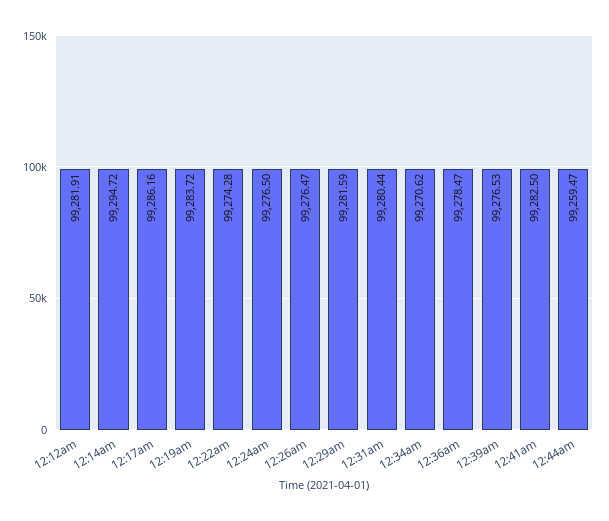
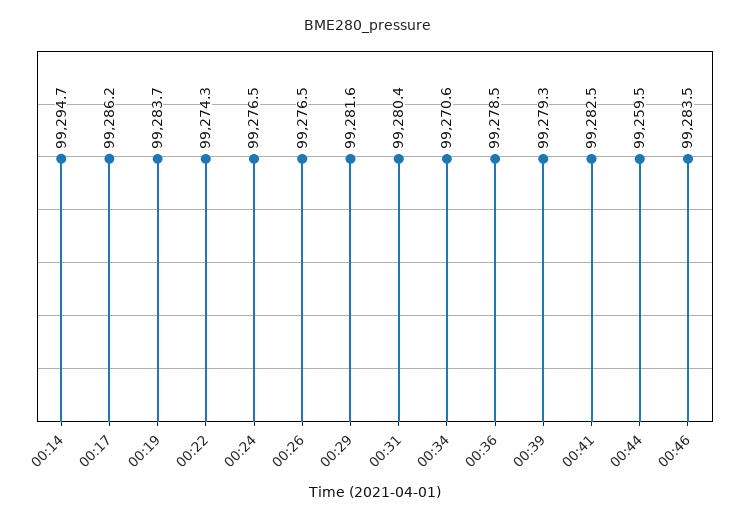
12:12am: 99281.91 -> none
12:39am: 99276.53 -> 99279.3
00:46: none -> 99283.5

